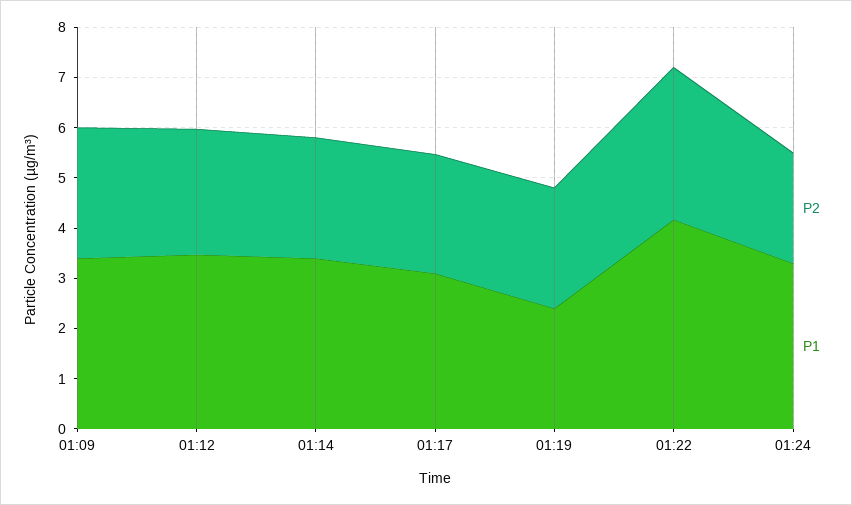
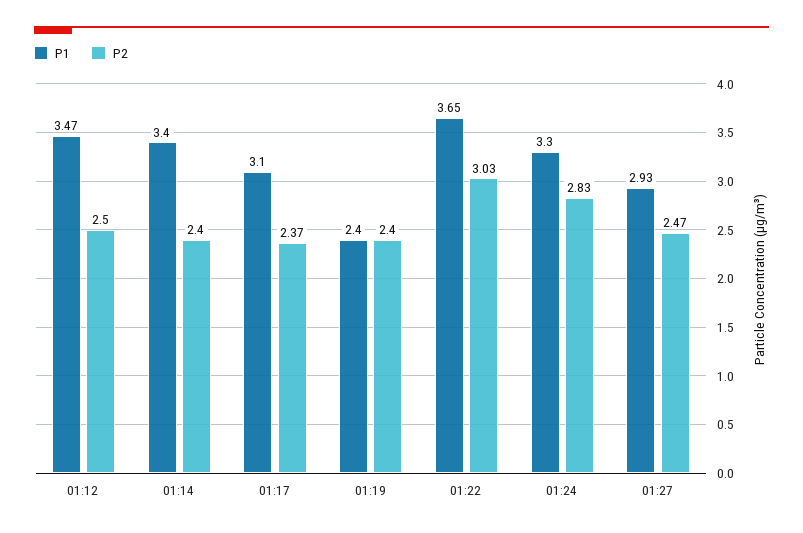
P2, 01:09: 2.6 -> none
P1, 01:09: 3.4 -> none
P1, 01:22: 4.2 -> 3.65
P2, 01:24: 2.2 -> 2.83
P1, 01:27: none -> 2.93
P2, 01:27: none -> 2.47

